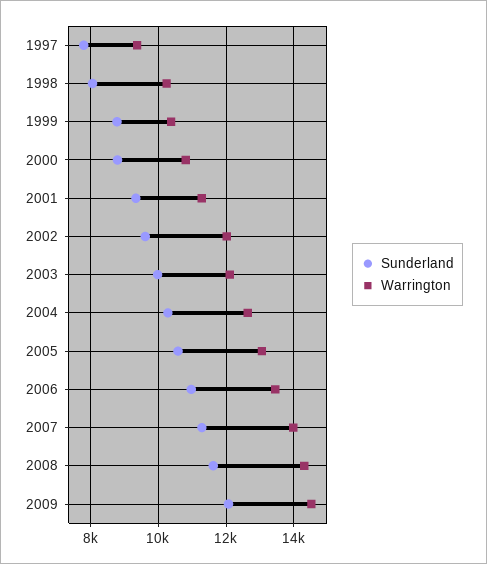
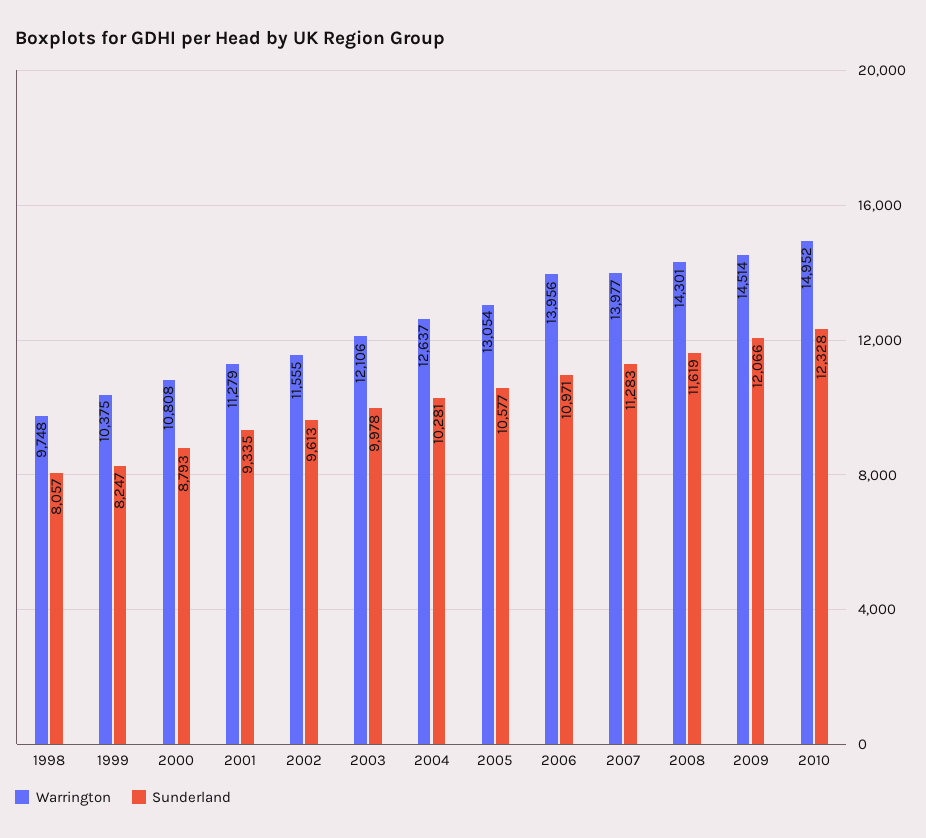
Sunderland, 1997: 7800 -> none
Warrington, 1997: 9400 -> none
Warrington, 1998: 10200 -> 9748
Sunderland, 1999: 8800 -> 8247
Warrington, 2002: 12000 -> 11555
Warrington, 2006: 13400 -> 13956
Warrington, 2010: none -> 14952
Sunderland, 2010: none -> 12328

